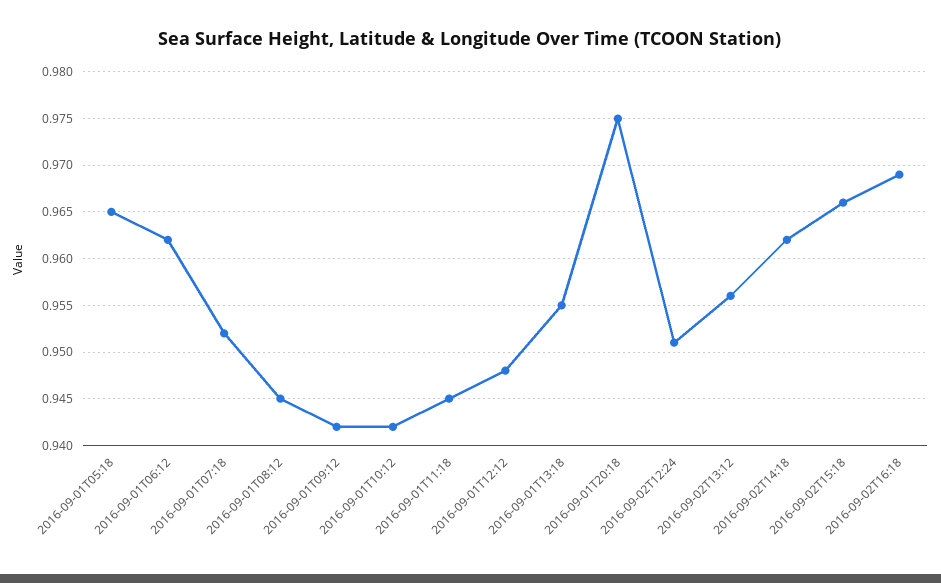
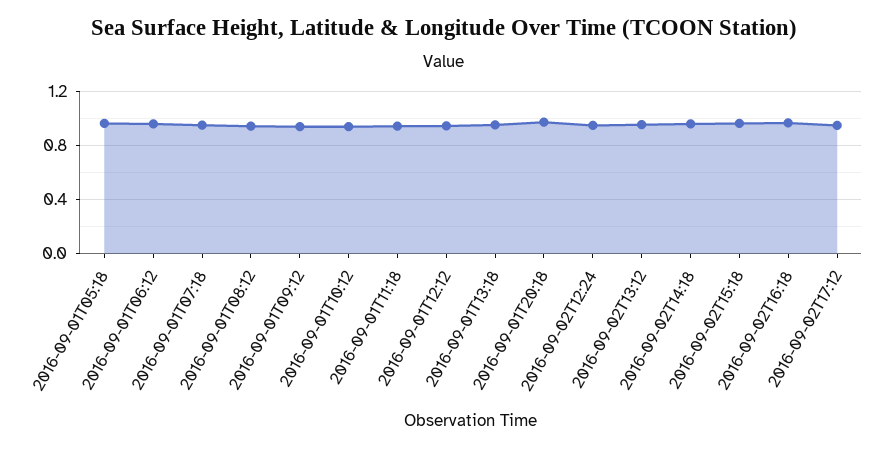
2016-09-02T17:12: none -> 0.95

